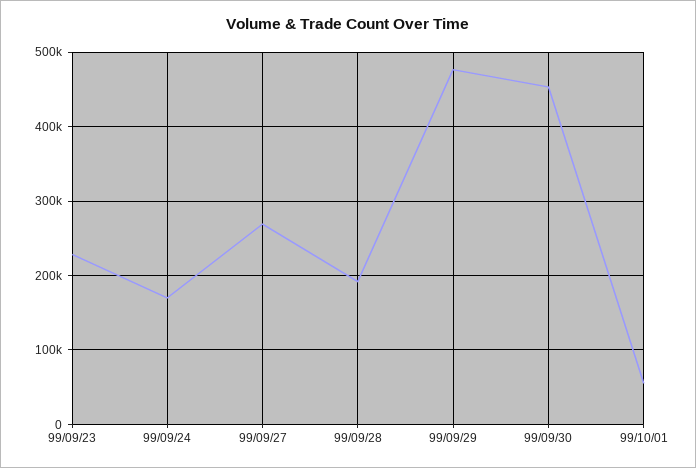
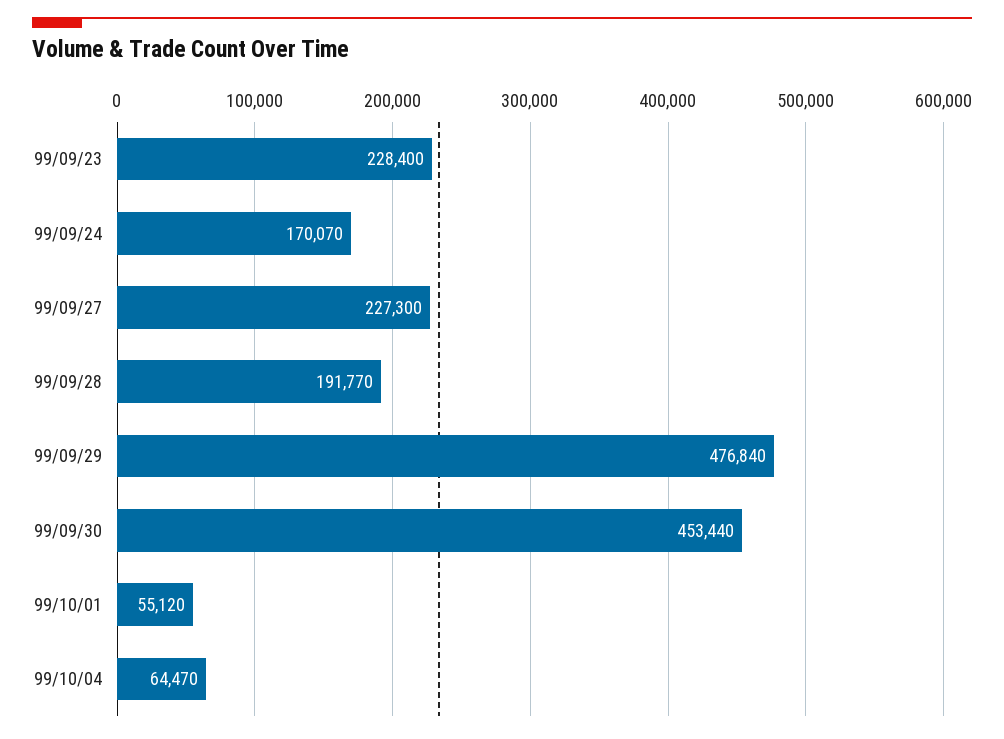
99/09/27: 270000 -> 227300
99/10/04: none -> 64470

